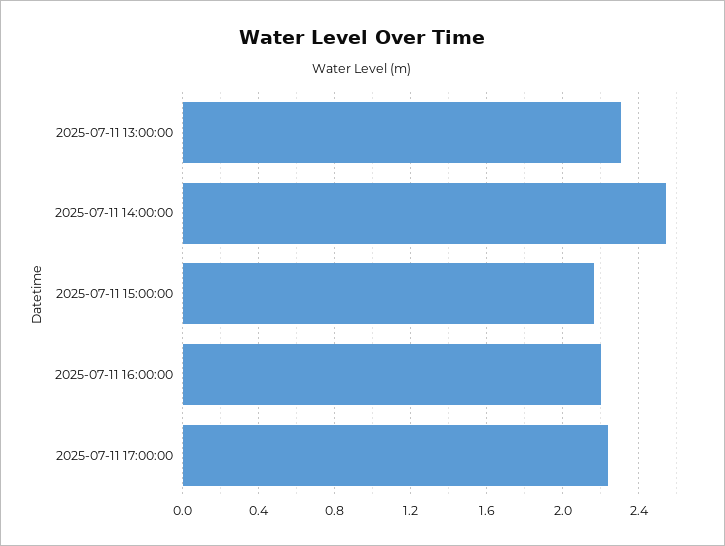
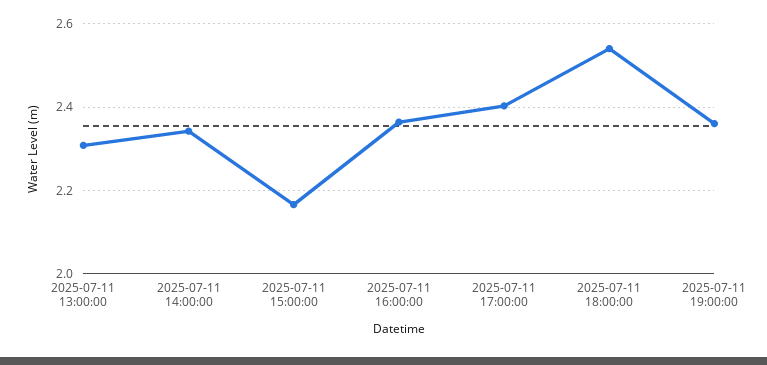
2025-07-11 14:00:00: 2.55 -> 2.34
2025-07-11 16:00:00: 2.2 -> 2.36
2025-07-11 17:00:00: 2.25 -> 2.4
2025-07-11 18:00:00: none -> 2.54
2025-07-11 19:00:00: none -> 2.36

